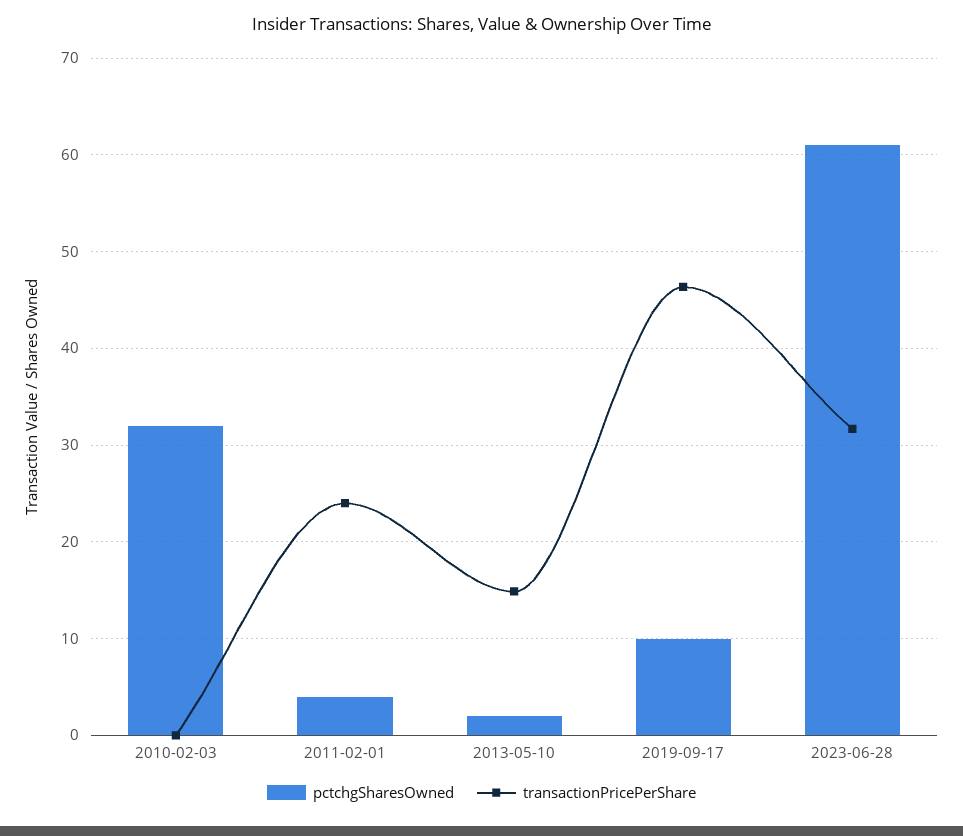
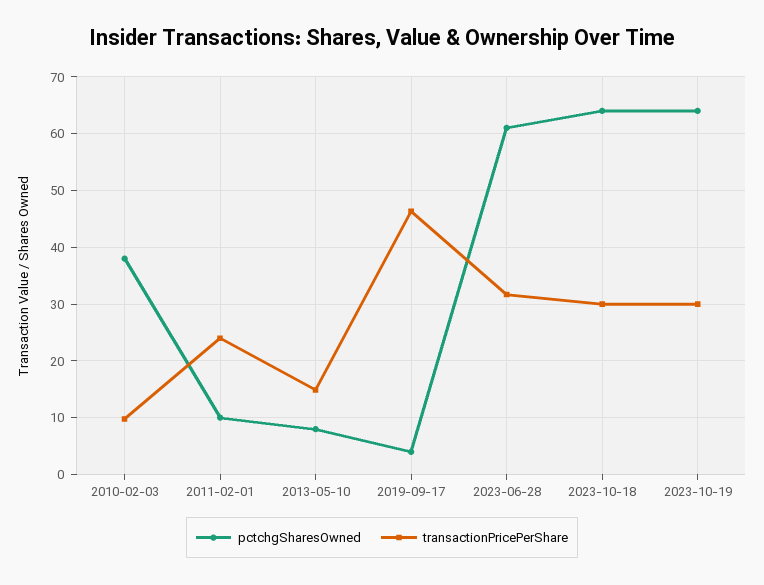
pctchgSharesOwned, 2010-02-03: 32 -> 38
transactionPricePerShare, 2010-02-03: 0 -> 10
pctchgSharesOwned, 2011-02-01: 4 -> 10
pctchgSharesOwned, 2013-05-10: 2 -> 8
pctchgSharesOwned, 2019-09-17: 10 -> 4
pctchgSharesOwned, 2023-10-18: none -> 64
transactionPricePerShare, 2023-10-18: none -> 30
pctchgSharesOwned, 2023-10-19: none -> 64
transactionPricePerShare, 2023-10-19: none -> 30

